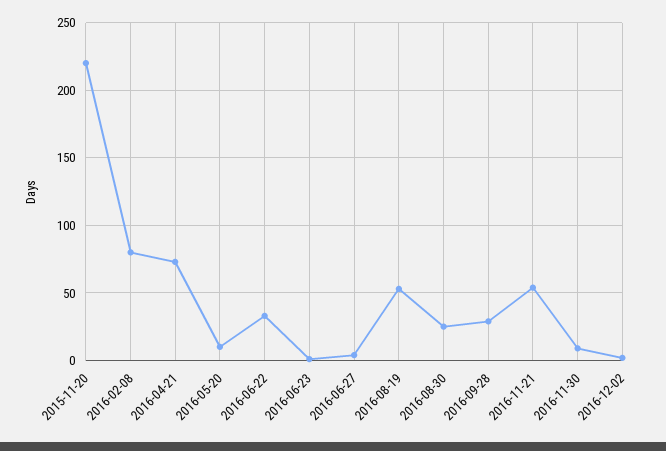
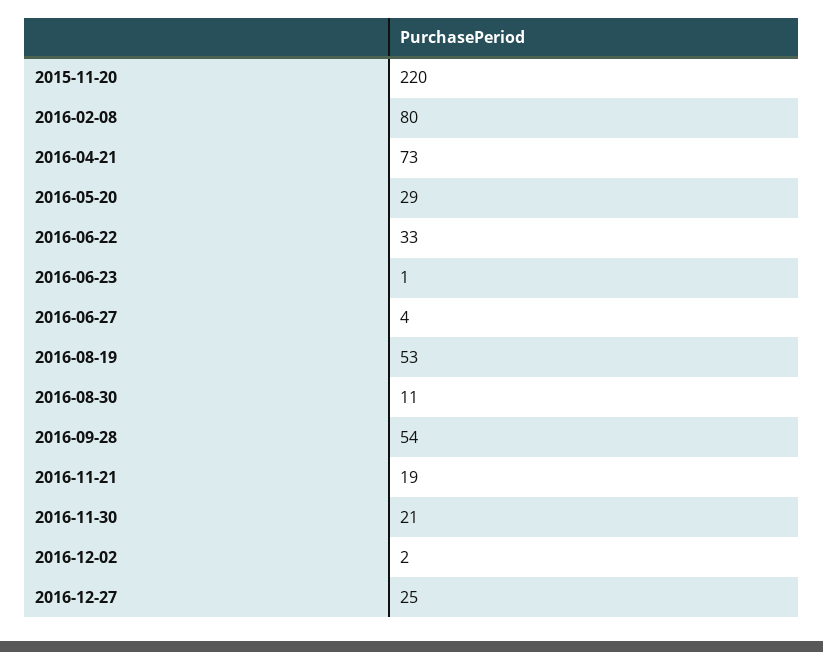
2016-05-20: 10 -> 29
2016-08-30: 25 -> 11
2016-09-28: 30 -> 54
2016-11-21: 55 -> 19
2016-11-30: 10 -> 21
2016-12-27: none -> 25

